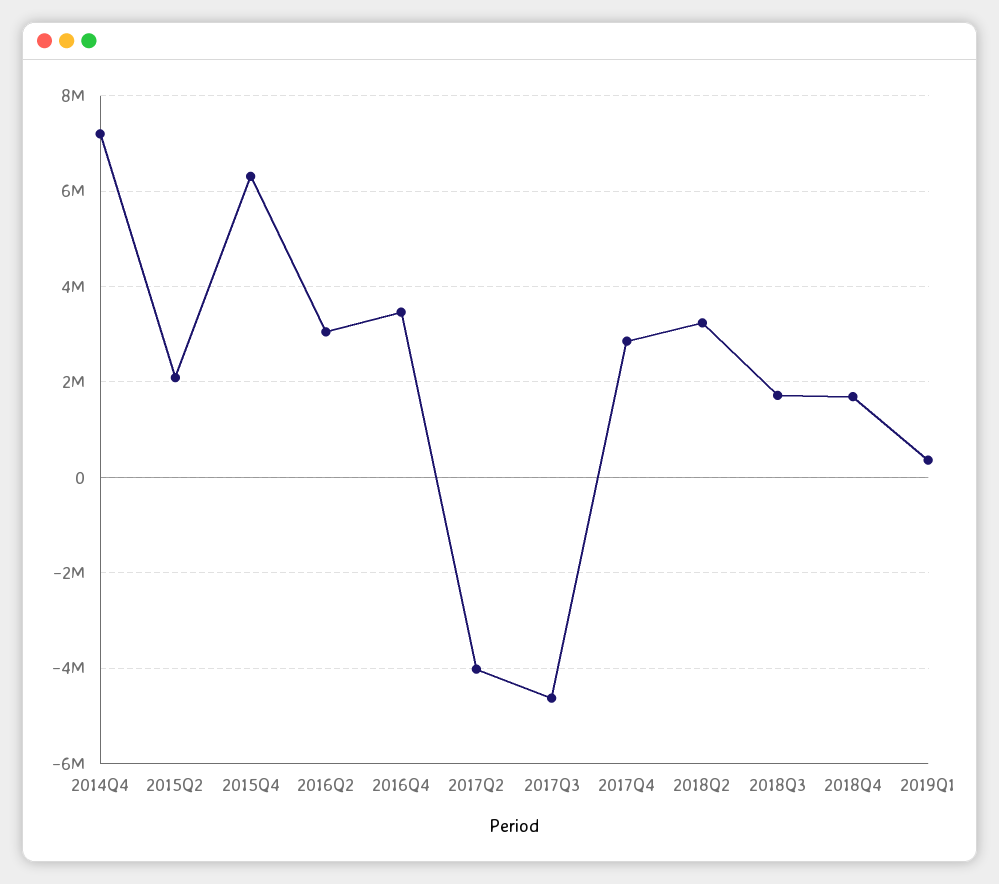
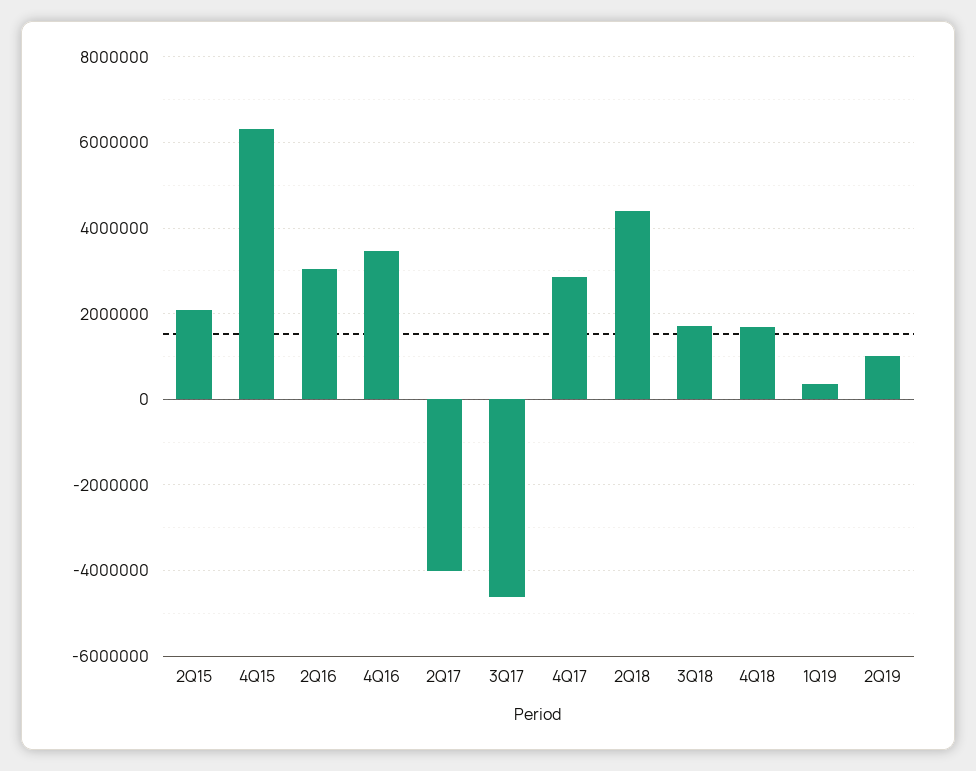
2014Q4: 7200000 -> none
2018Q2: 3200000 -> 4400000
2Q19: none -> 1000000

